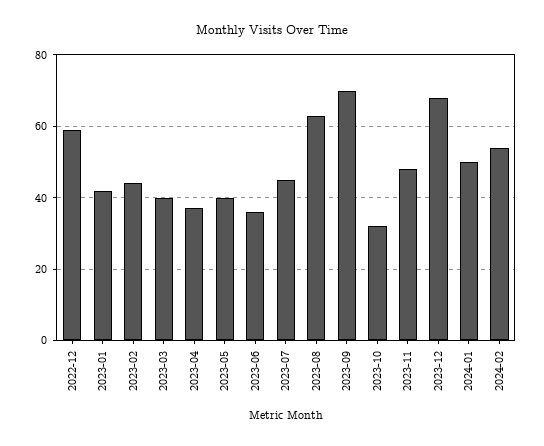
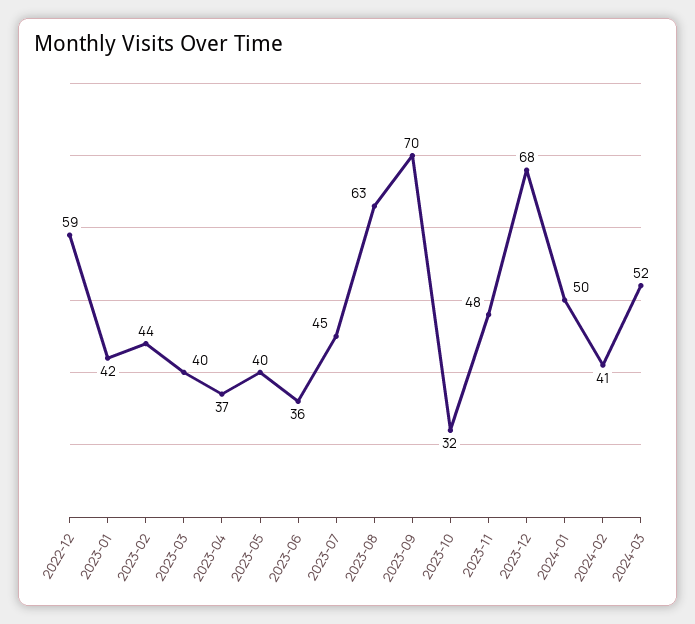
2024-02: 55 -> 41
2024-03: none -> 52

